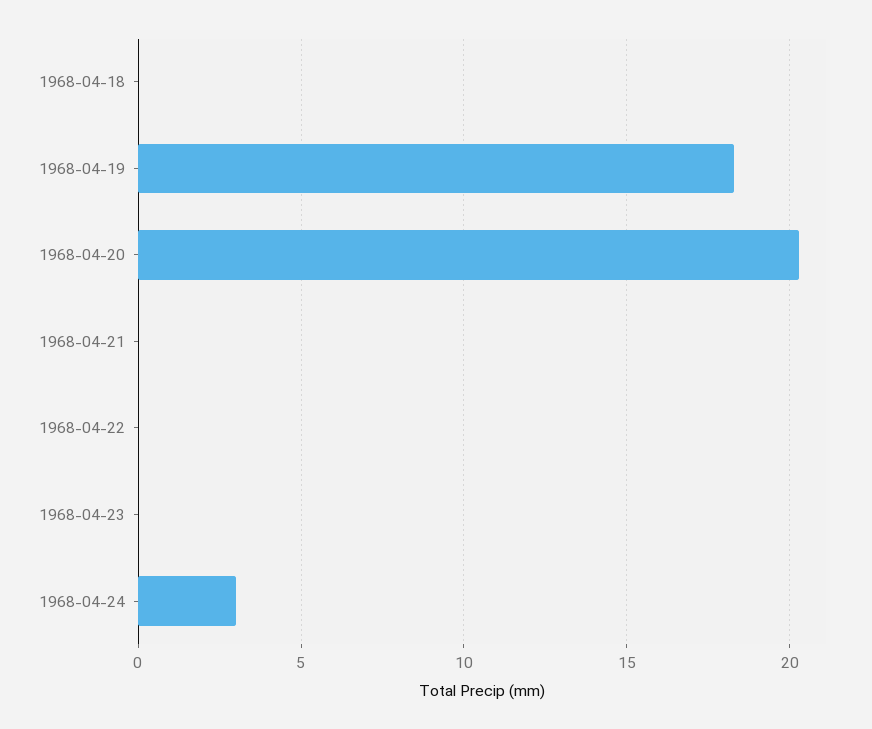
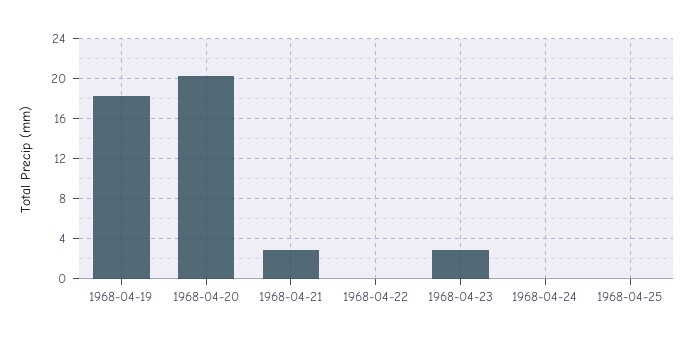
1968-04-18: 0 -> none
1968-04-21: 0 -> 3
1968-04-23: 0 -> 3
1968-04-24: 3 -> 0
1968-04-25: none -> 0

